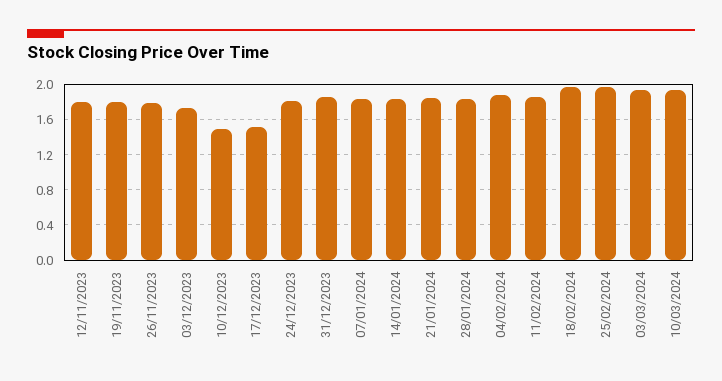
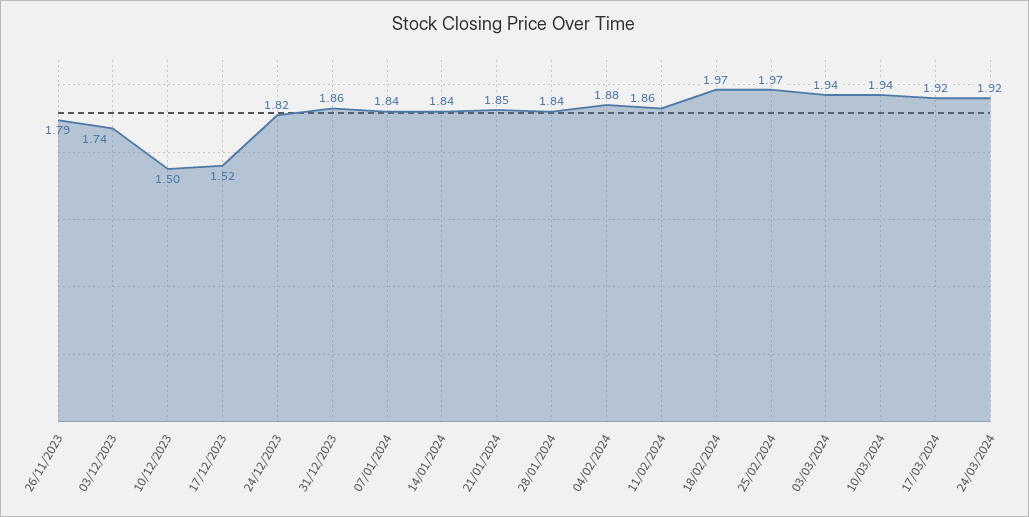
12/11/2023: 1.8 -> none
19/11/2023: 1.8 -> none
17/03/2024: none -> 1.92
24/03/2024: none -> 1.92

